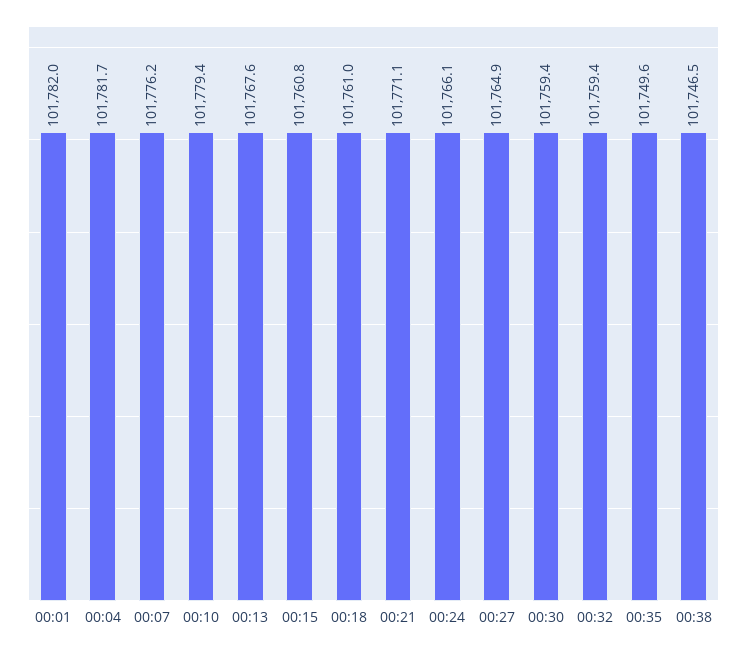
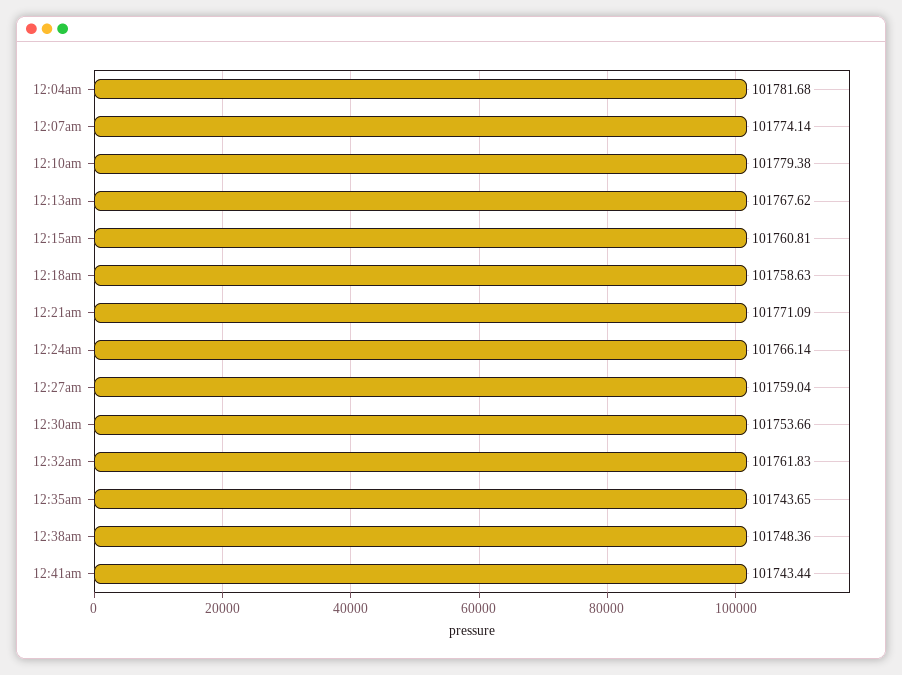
00:01: 101782 -> none
00:07: 101776.2 -> 101774.14
00:18: 101761 -> 101758.63
00:27: 101764.9 -> 101759.04
00:30: 101759.4 -> 101753.66
00:32: 101759.4 -> 101761.83
00:35: 101749.6 -> 101743.65
00:38: 101746.5 -> 101748.36
12:41am: none -> 101743.44

